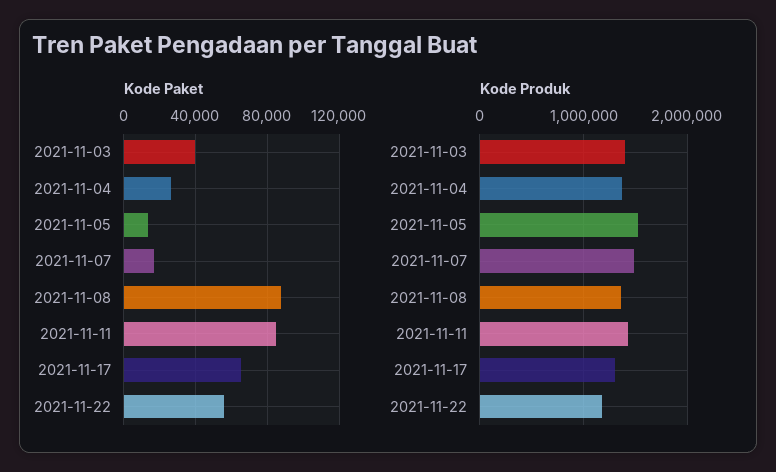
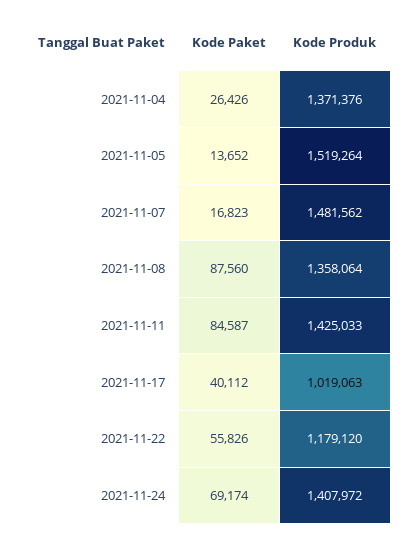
Kode Paket, 2021-11-03: 40000 -> none
Kode Paket, 2021-11-17: 65000 -> 40112
Kode Produk, 2021-11-03: 1400000 -> none
Kode Produk, 2021-11-17: 1300000 -> 1019063
Kode Paket, 2021-11-24: none -> 69174
Kode Produk, 2021-11-24: none -> 1407972

